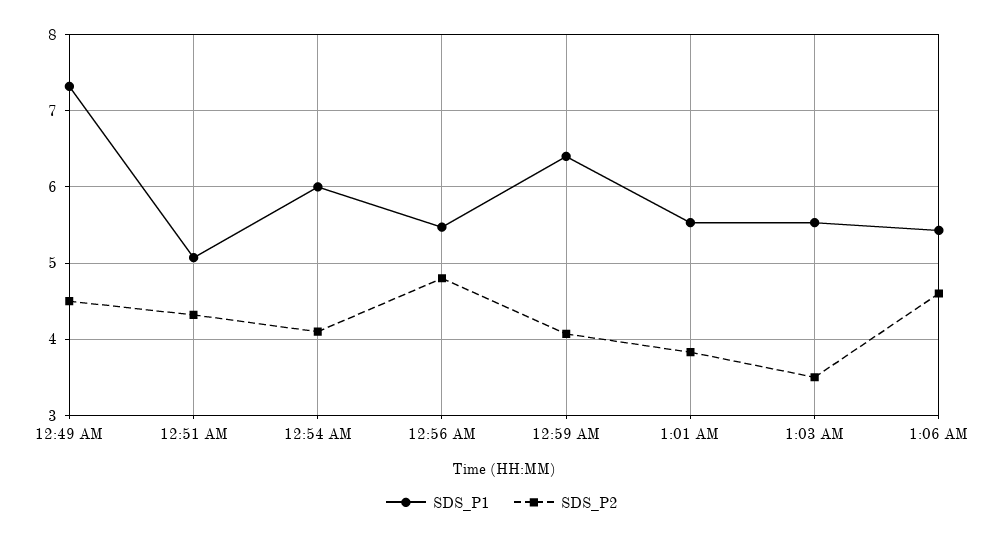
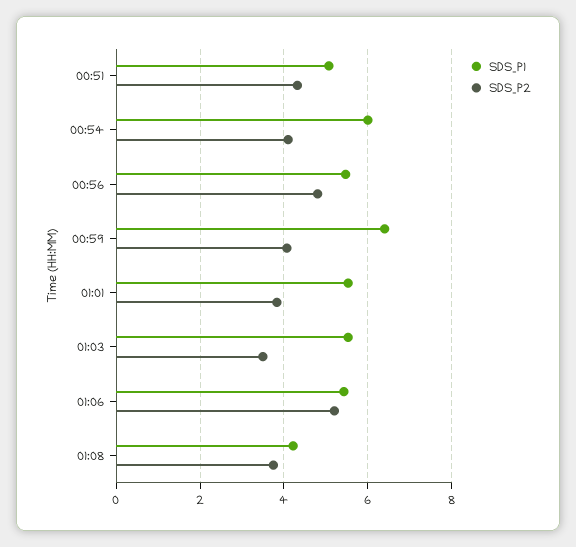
SDS_P1, 12:49 AM: 7.3 -> none
SDS_P2, 12:49 AM: 4.5 -> none
SDS_P2, 1:06 AM: 4.6 -> 5.2
SDS_P1, 01:08: none -> 4.2
SDS_P2, 01:08: none -> 3.8

